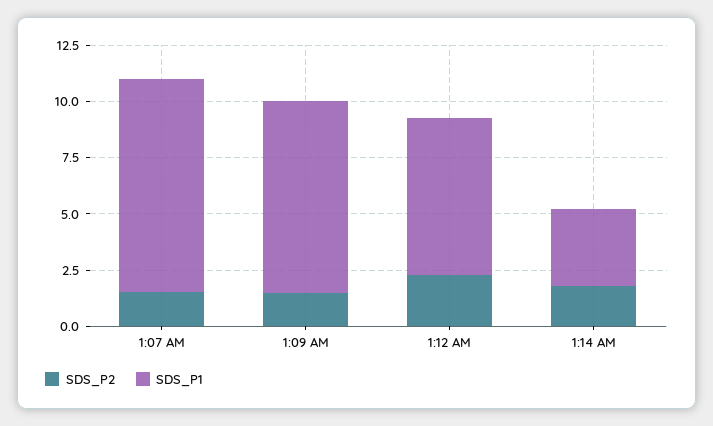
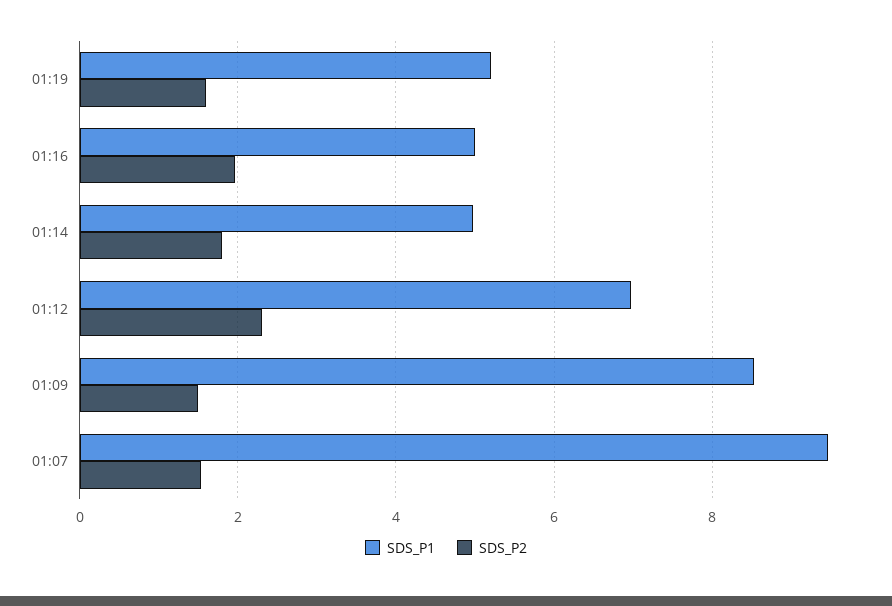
SDS_P1, 1:14 AM: 3.5 -> 5
SDS_P1, 01:19: none -> 5.2
SDS_P2, 01:19: none -> 1.6
SDS_P1, 01:16: none -> 5
SDS_P2, 01:16: none -> 2

